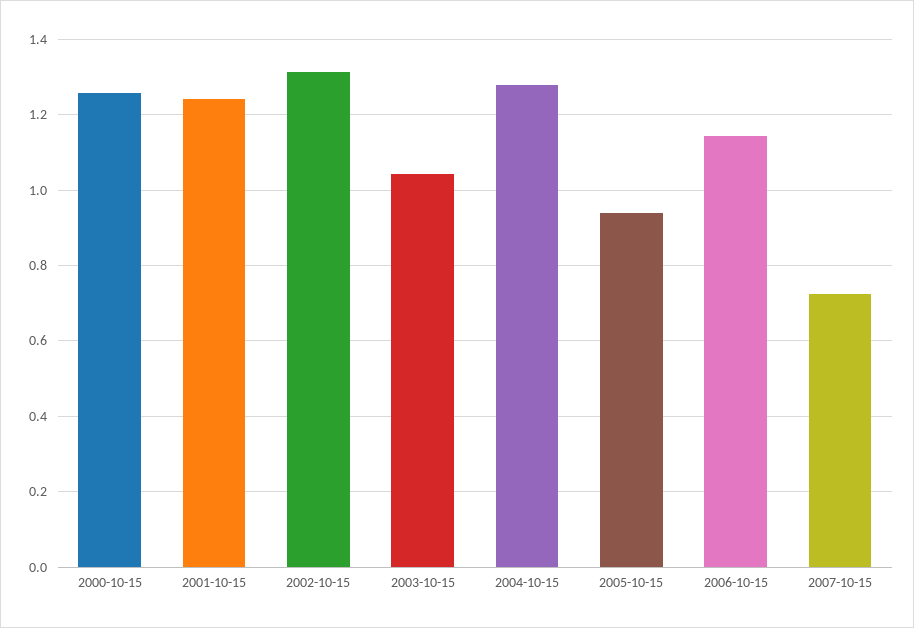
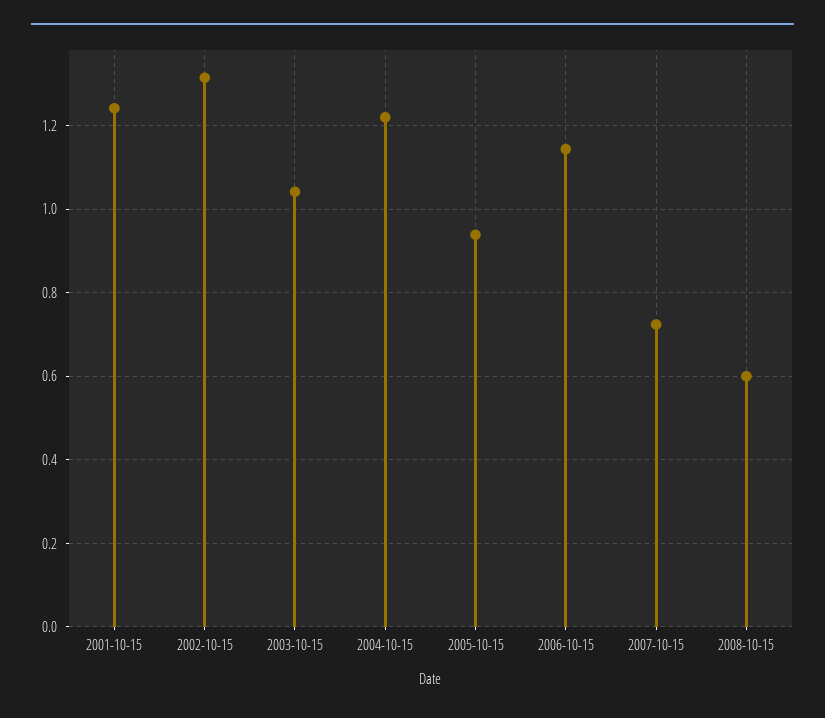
2000-10-15: 1.26 -> none
2004-10-15: 1.28 -> 1.22
2008-10-15: none -> 0.6

